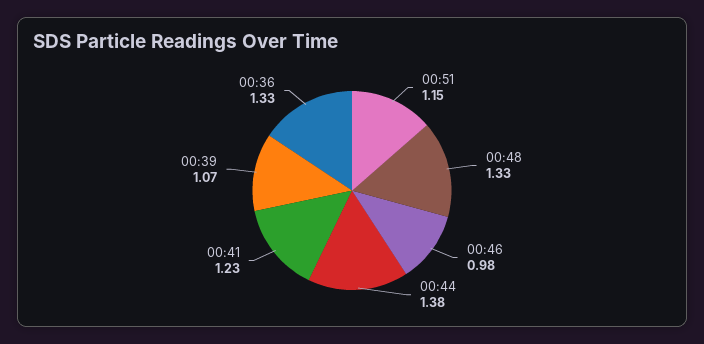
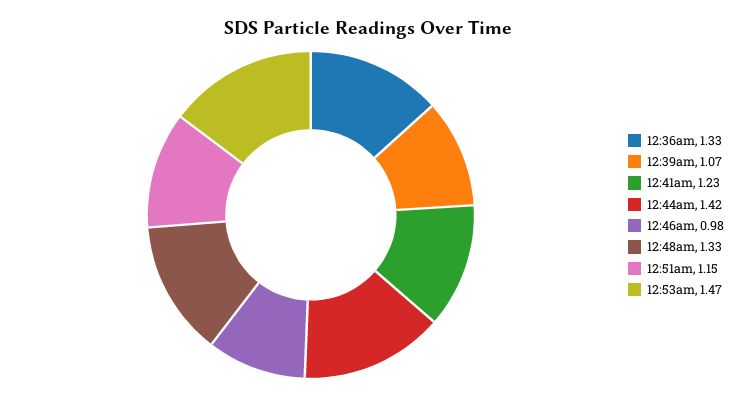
00:44: 1.38 -> 1.42
12:53am: none -> 1.47

